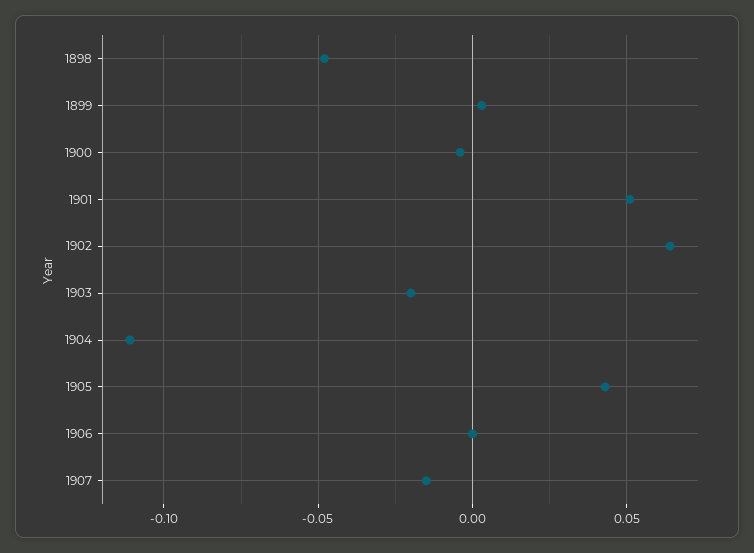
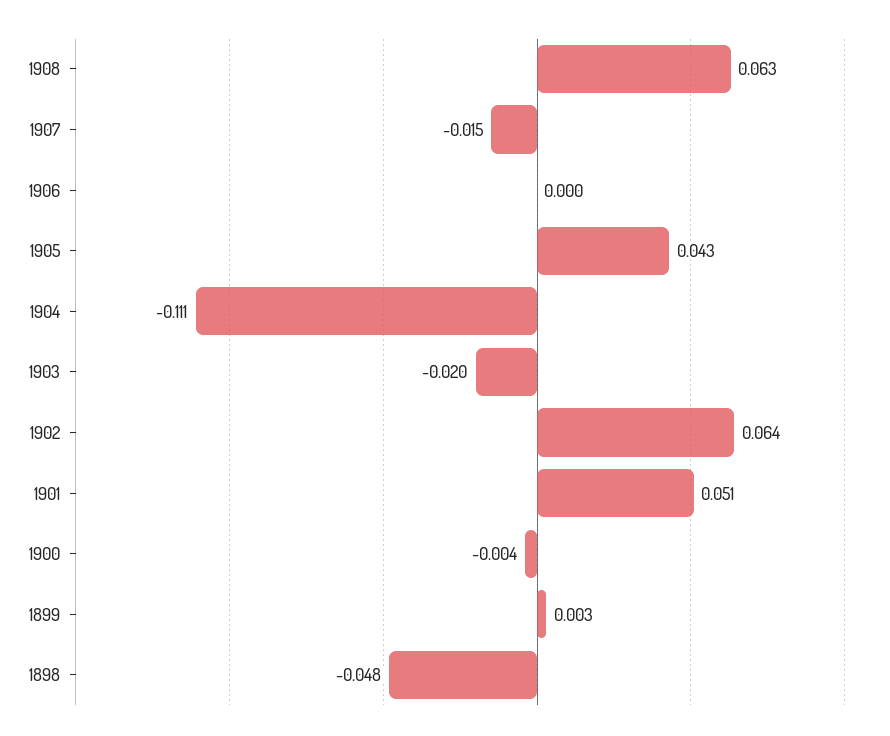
1908: none -> 0.063

